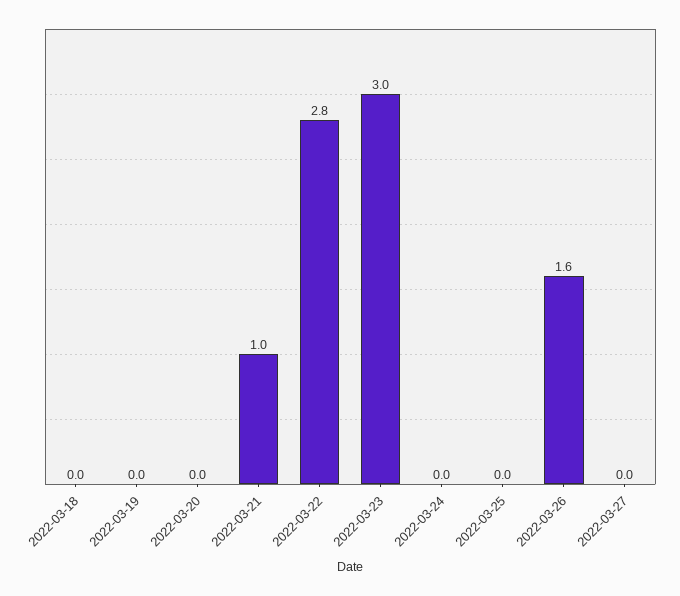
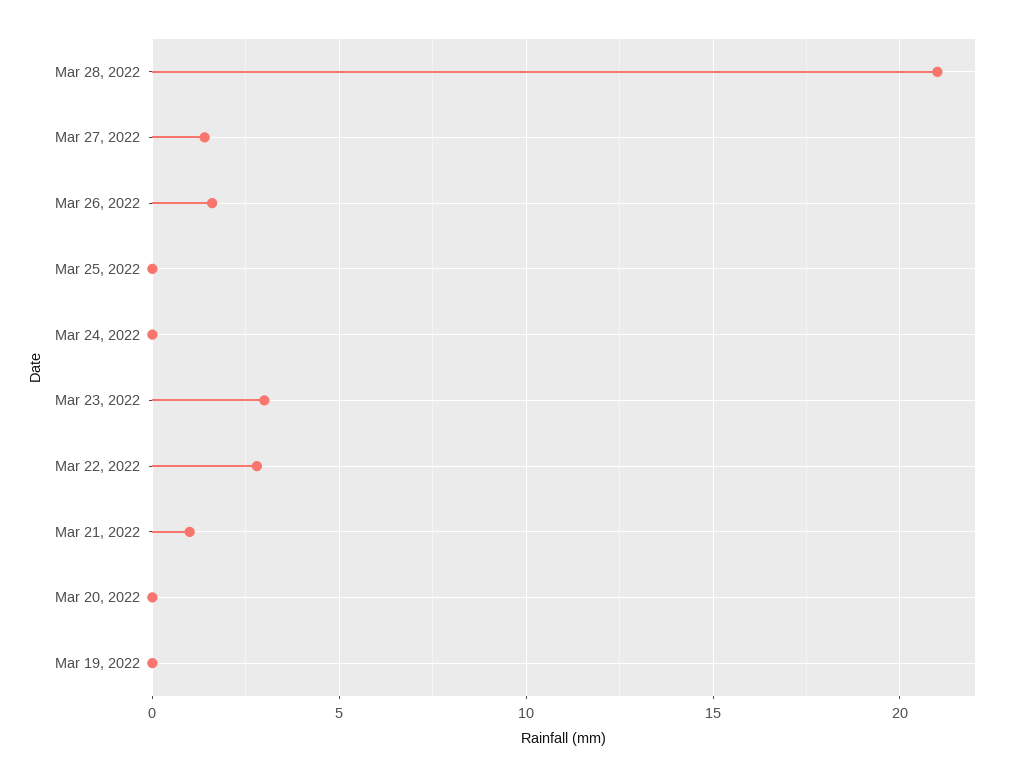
2022-03-18: 0 -> none
2022-03-27: 0 -> 1.5
Mar 28, 2022: none -> 21

